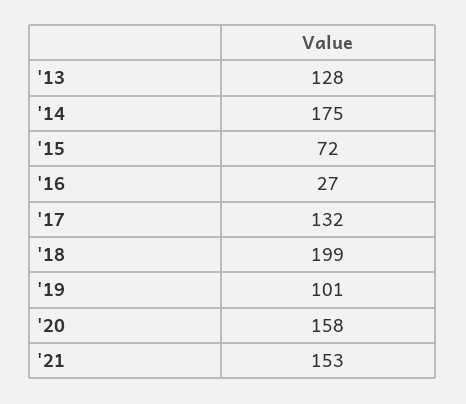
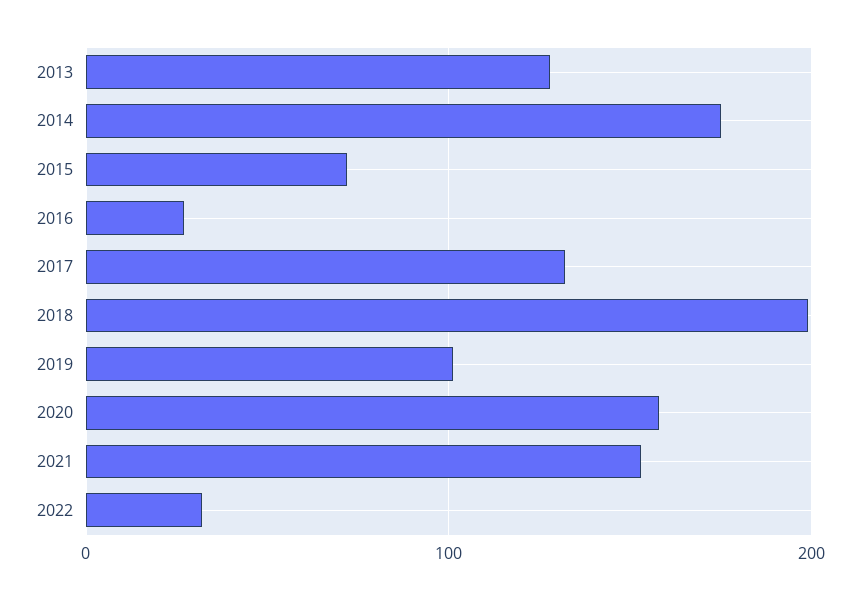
2022: none -> 30

